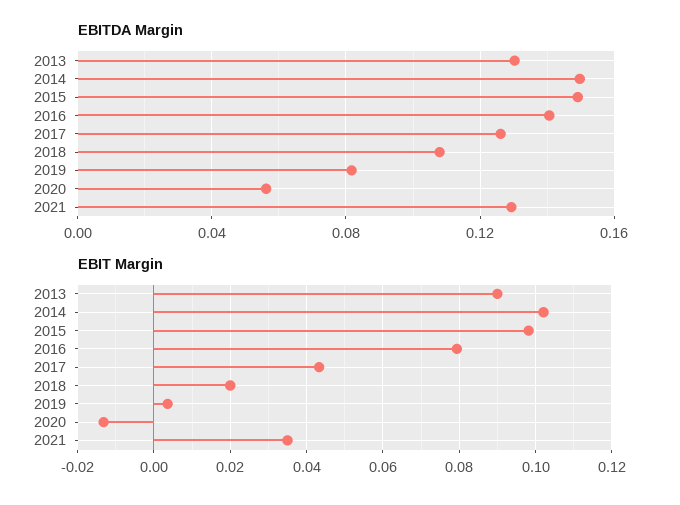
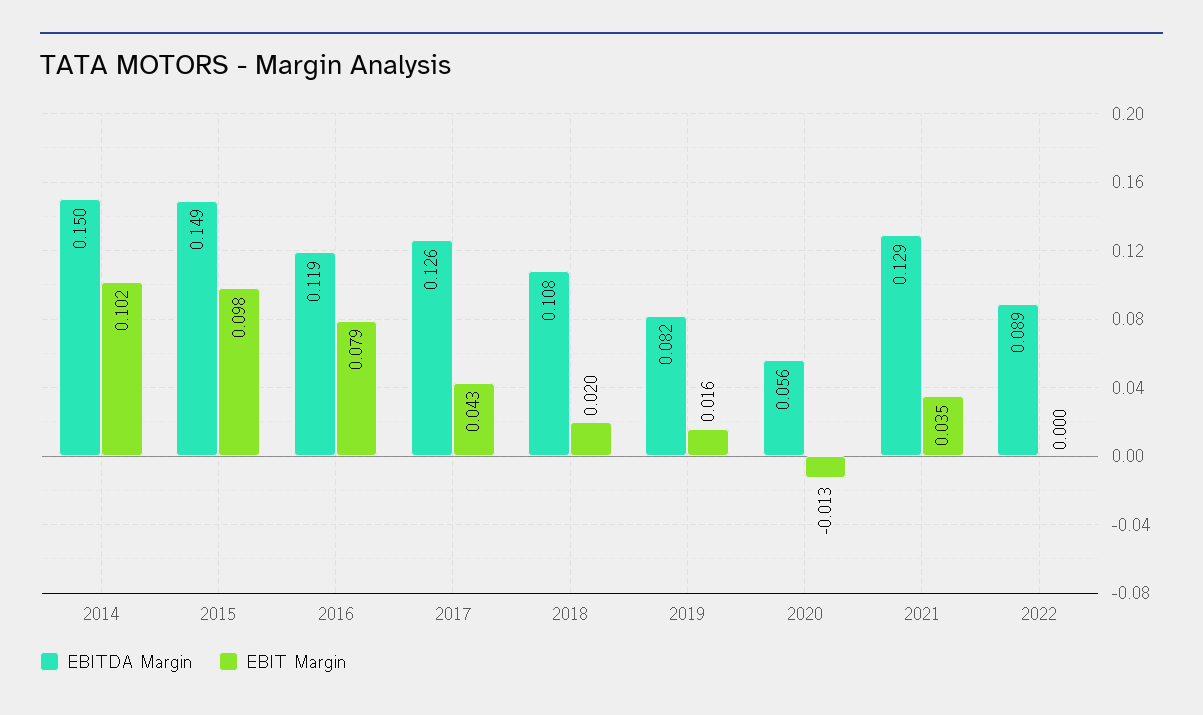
EBITDA Margin, 2013: 0.13 -> none
EBITDA Margin, 2016: 0.14 -> 0.119
EBIT Margin, 2013: 0.09 -> none
EBIT Margin, 2019: 0.004 -> 0.016
EBITDA Margin, 2022: none -> 0.089
EBIT Margin, 2022: none -> 0

